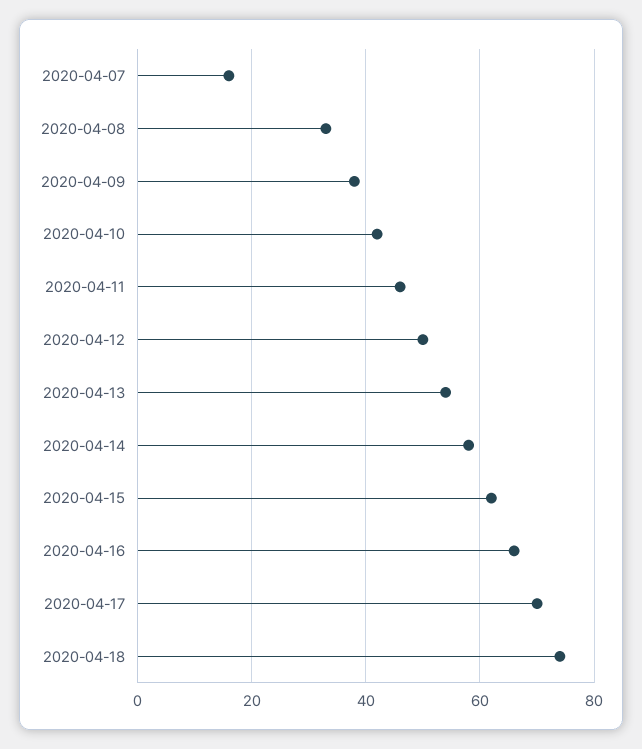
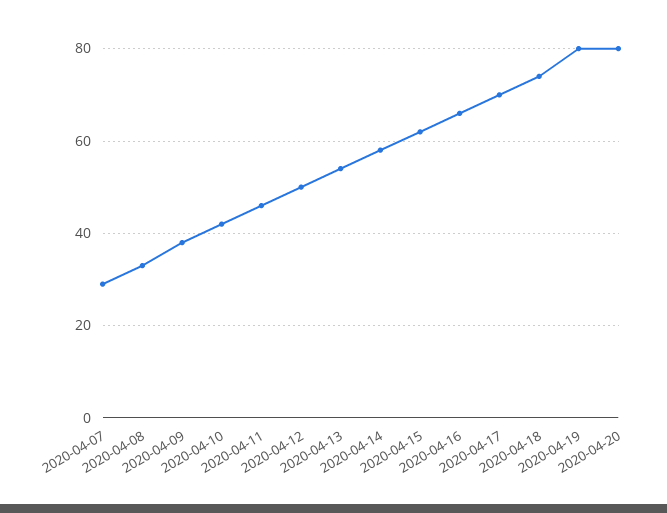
2020-04-07: 15 -> 30
2020-04-19: none -> 80
2020-04-20: none -> 80

